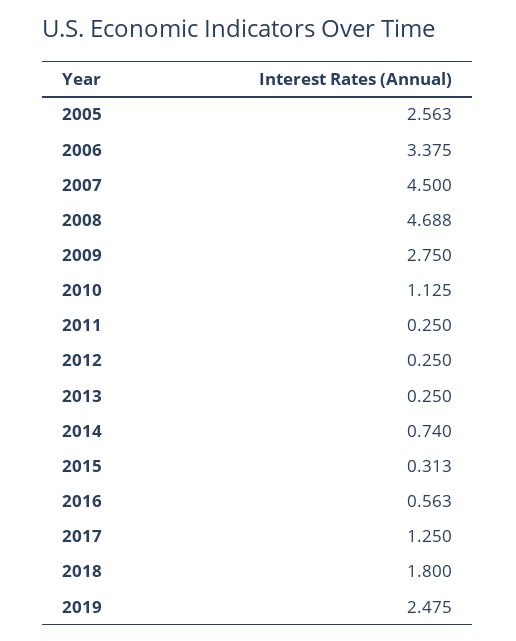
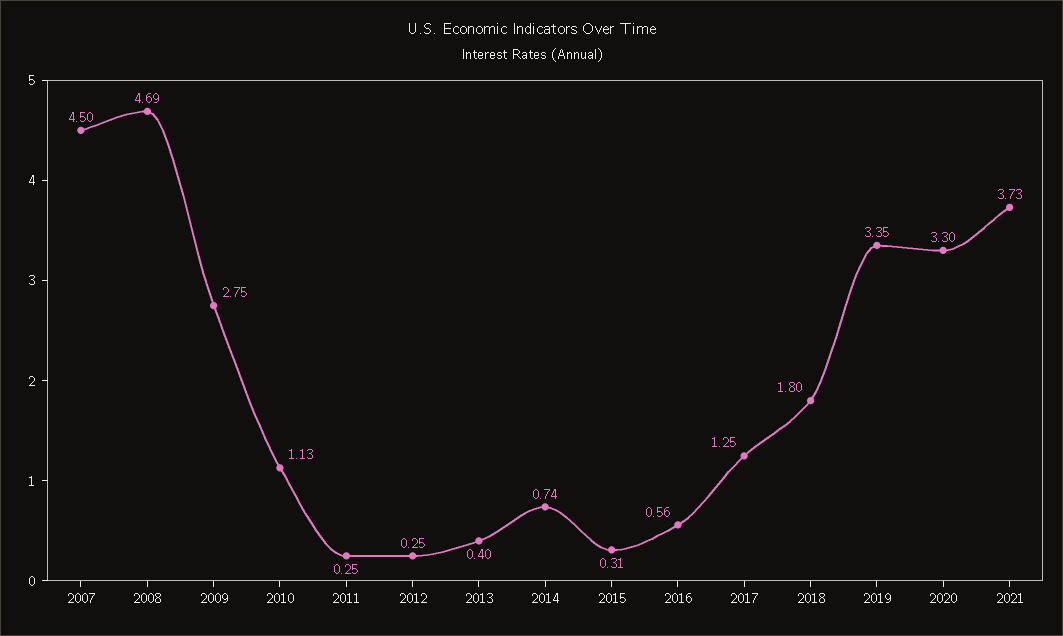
2005: 2.563 -> none
2006: 3.375 -> none
2013: 0.25 -> 0.4
2019: 2.475 -> 3.35
2020: none -> 3.3
2021: none -> 3.73

